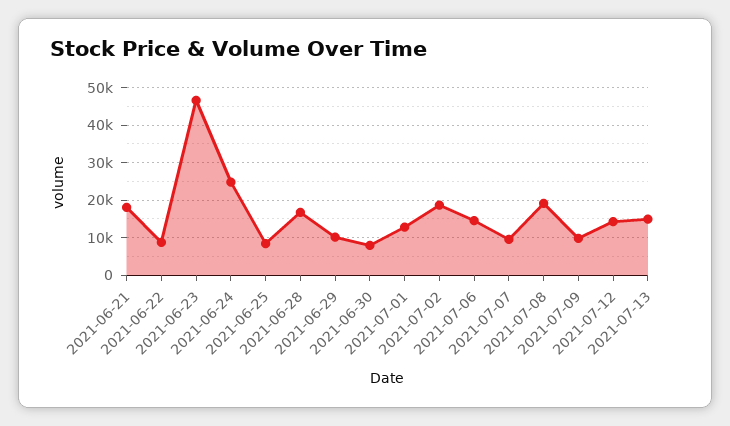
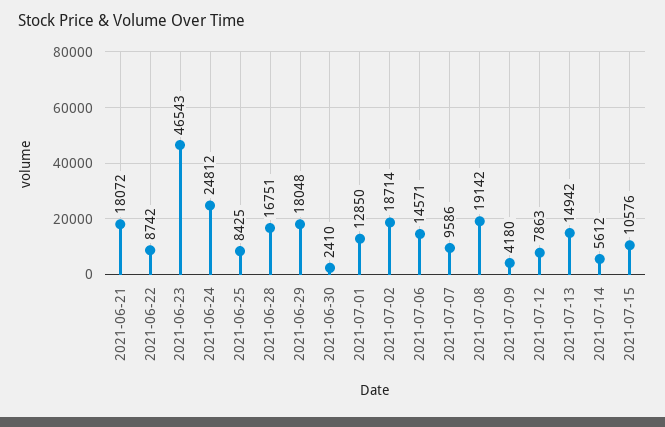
2021-06-29: 10000 -> 18048
2021-06-30: 8000 -> 2410
2021-07-09: 10000 -> 4180
2021-07-12: 14000 -> 7863
2021-07-14: none -> 5612
2021-07-15: none -> 10576

